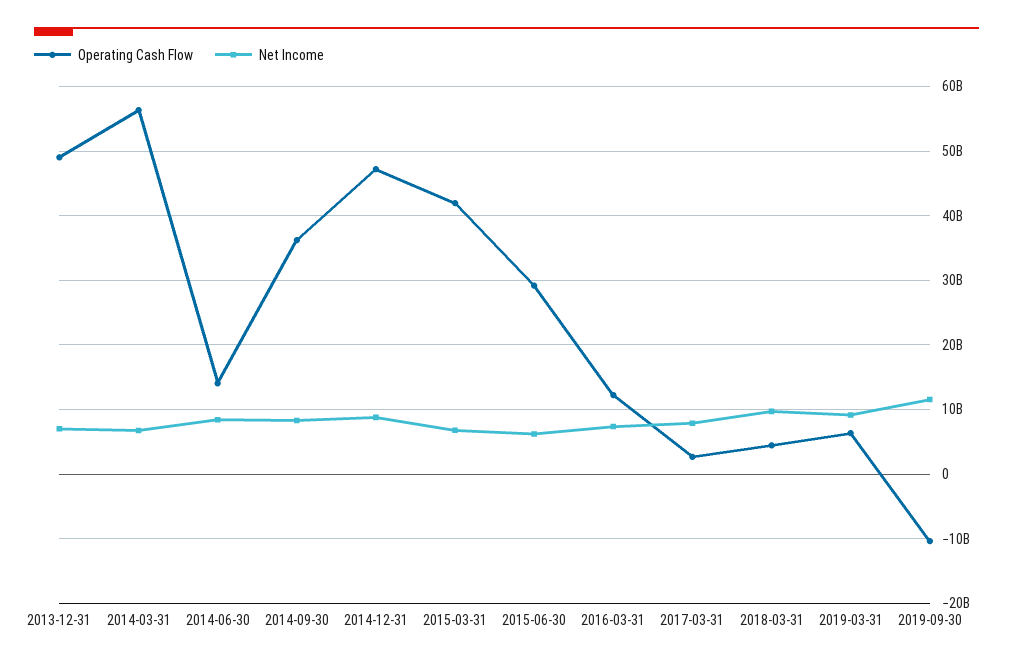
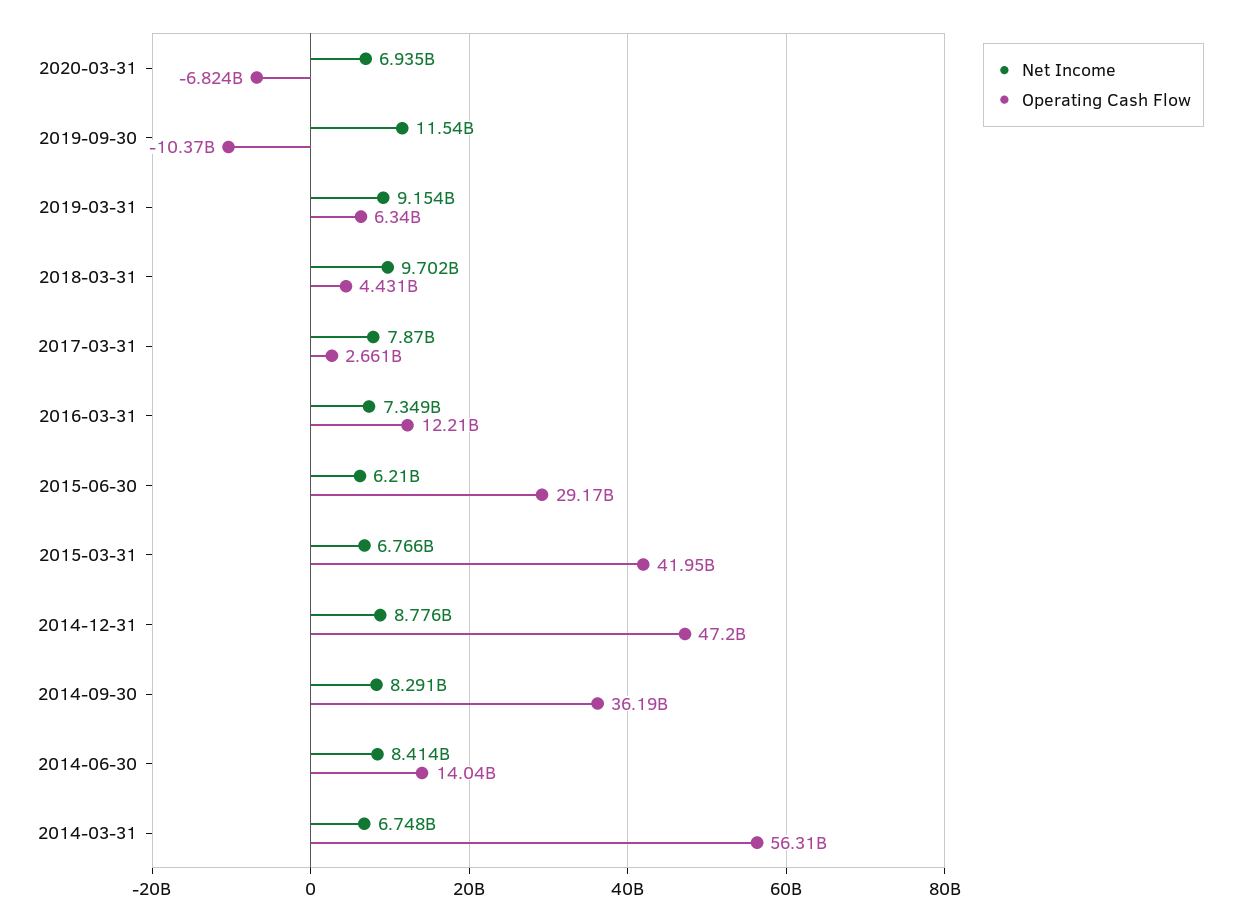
Operating Cash Flow, 2013-12-31: 49000000000 -> none
Net Income, 2013-12-31: 7000000000 -> none
Net Income, 2020-03-31: none -> 6935000000
Operating Cash Flow, 2020-03-31: none -> -6824000000

